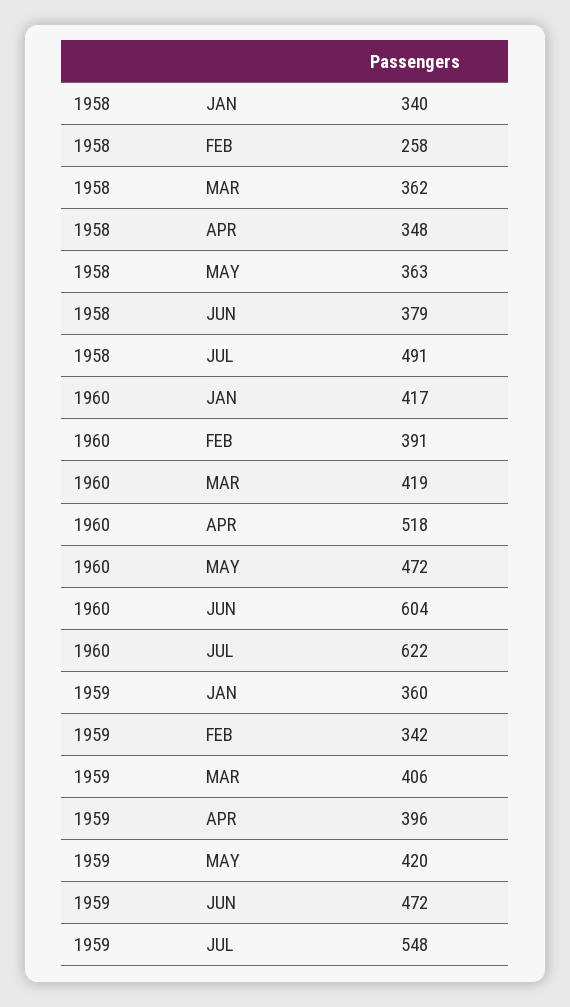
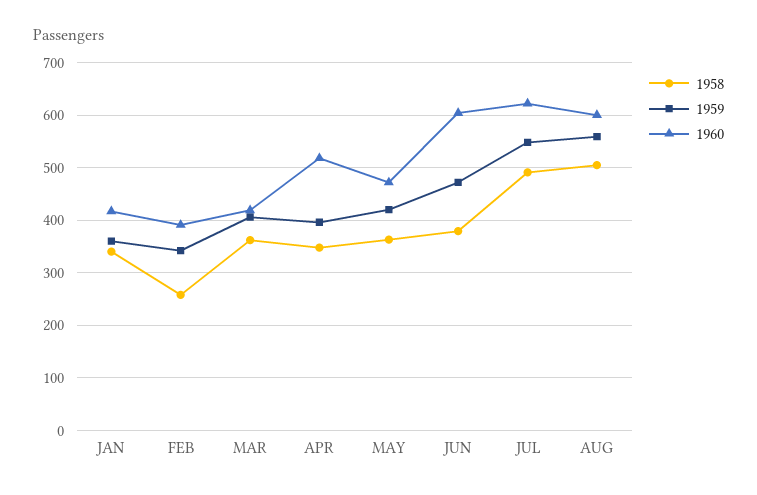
1958, AUG: none -> 500
1959, AUG: none -> 560
1960, AUG: none -> 600

